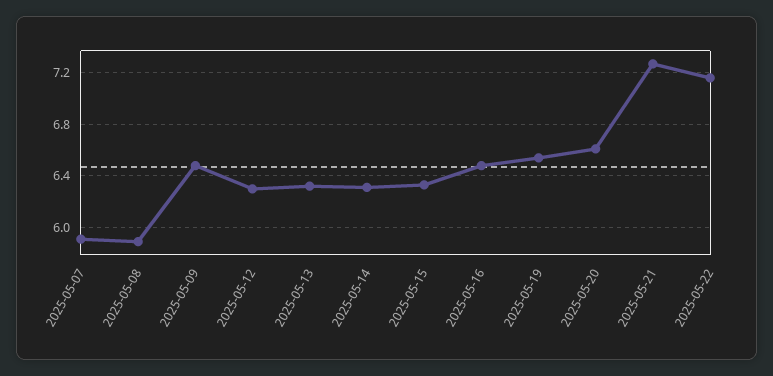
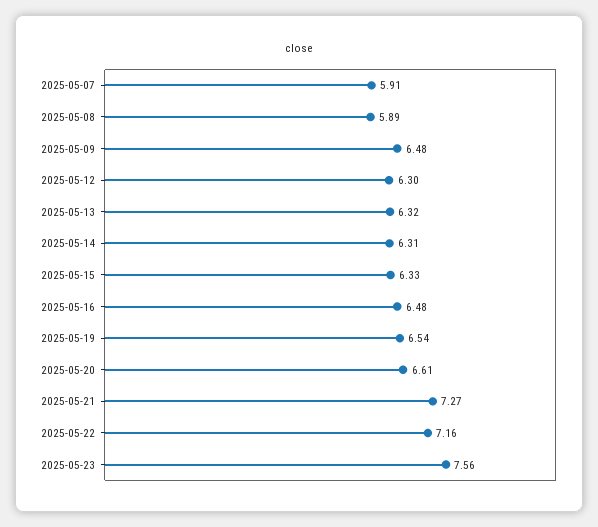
2025-05-23: none -> 7.56

